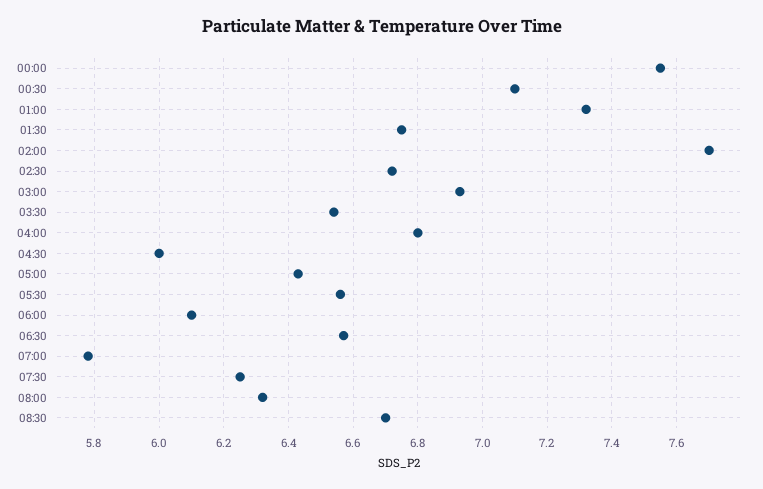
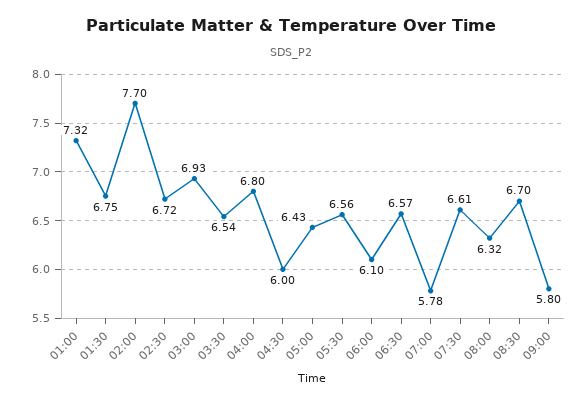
00:00: 7.55 -> none
00:30: 7.1 -> none
07:30: 6.25 -> 6.61
09:00: none -> 5.8

